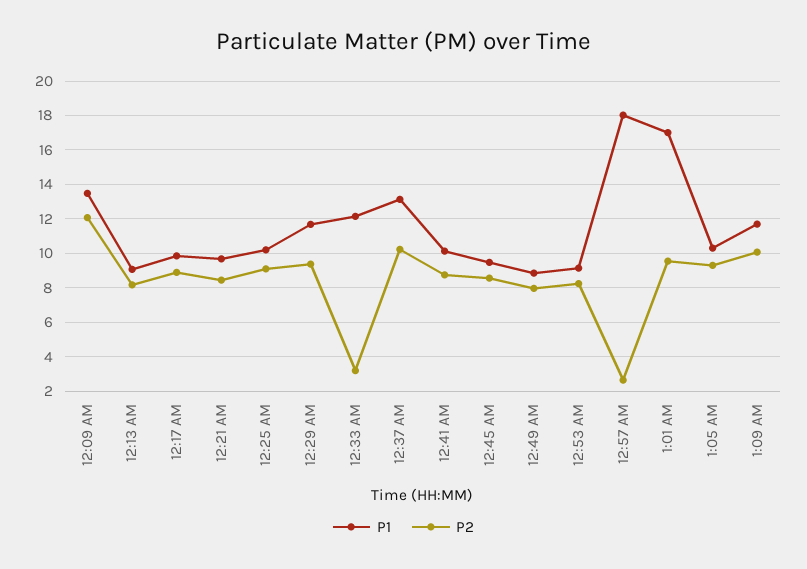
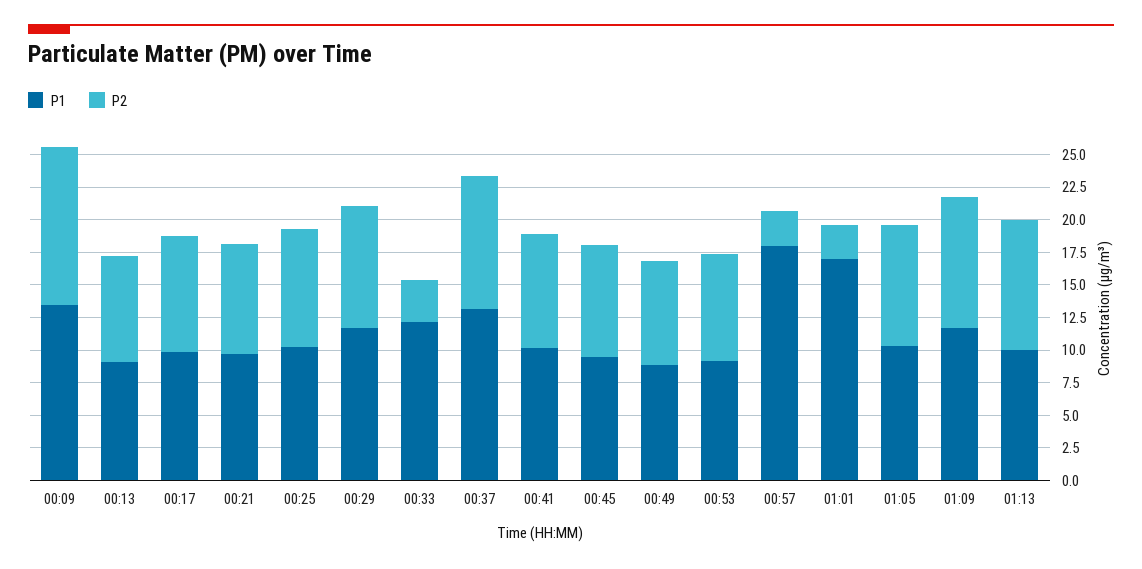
P2, 1:01 AM: 9.5 -> 2.5
P1, 01:13: none -> 10
P2, 01:13: none -> 10

